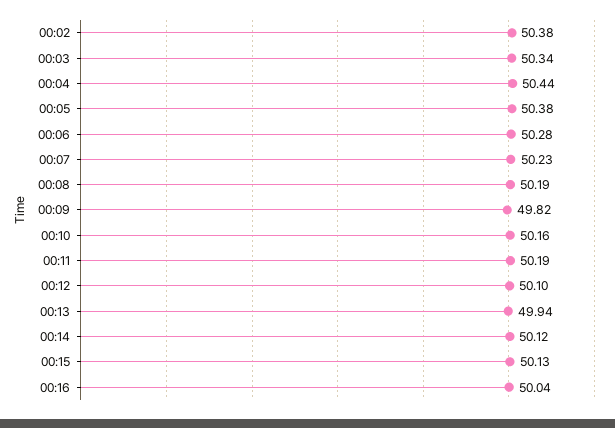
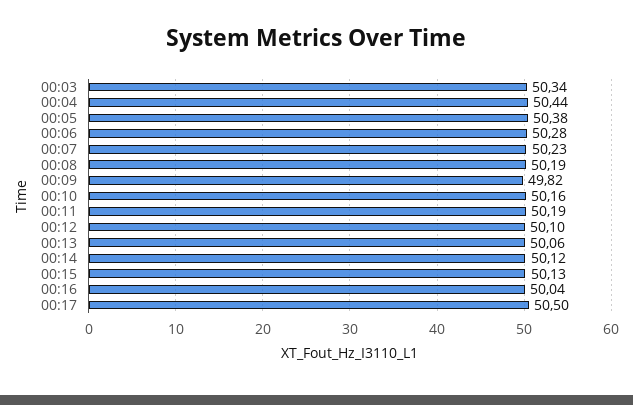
00:02: 50.38 -> none
00:13: 49.94 -> 50.06
00:17: none -> 50.5

